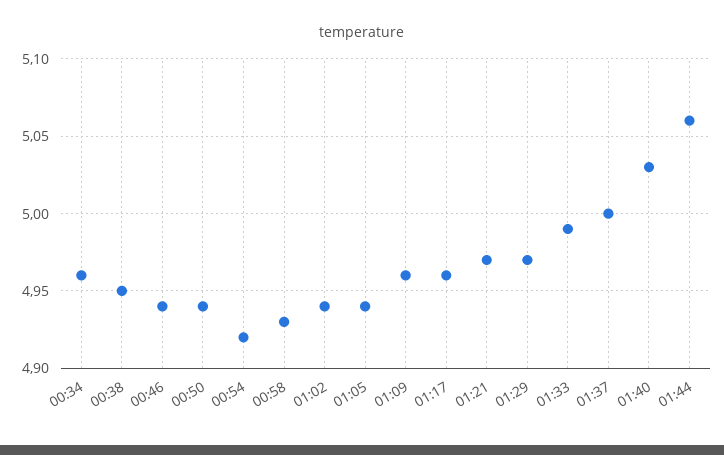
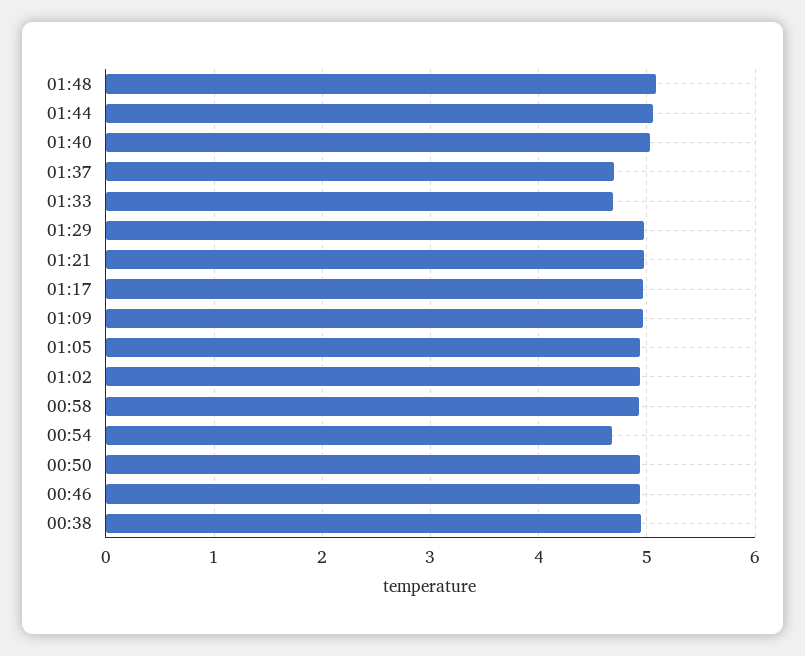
00:34: 4.96 -> none
00:54: 4.92 -> 4.7
01:33: 4.99 -> 4.7
01:37: 5 -> 4.7
01:48: none -> 5.1

